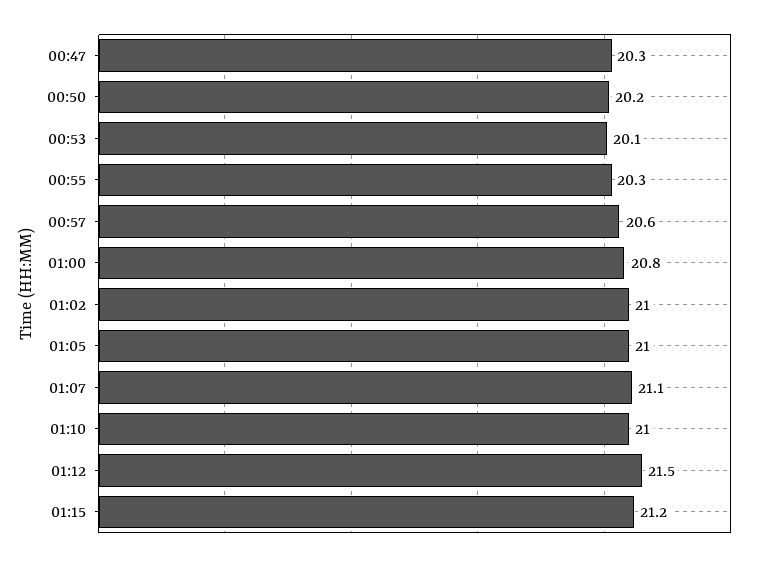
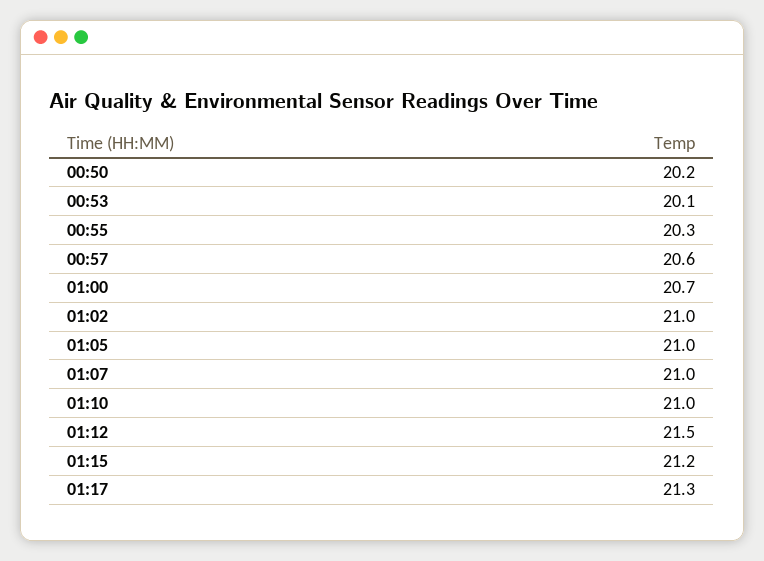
00:47: 20.3 -> none
01:00: 20.8 -> 20.7
01:07: 21.1 -> 21
01:17: none -> 21.3

